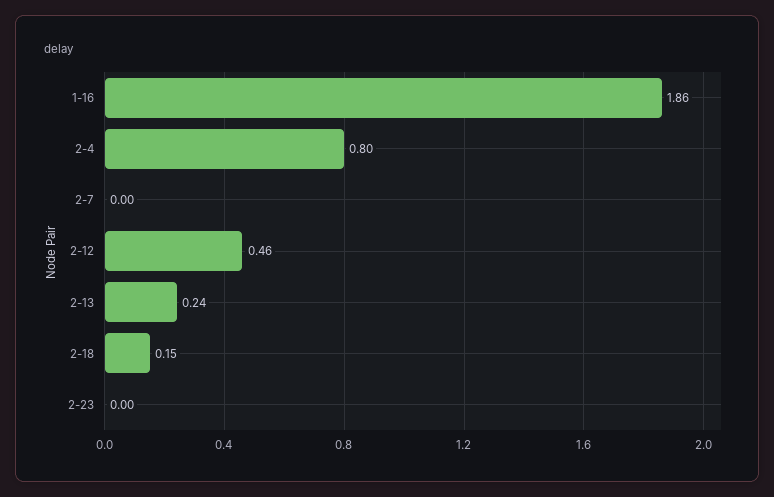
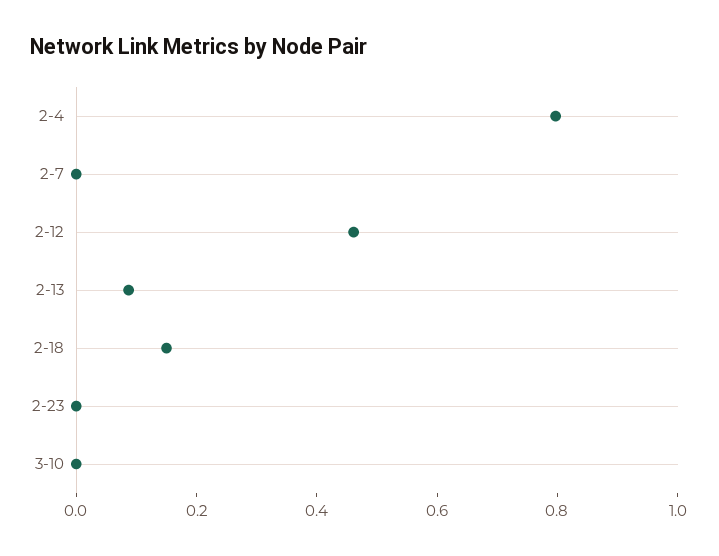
1-16: 1.86 -> none
2-13: 0.24 -> 0.1
3-10: none -> 0

